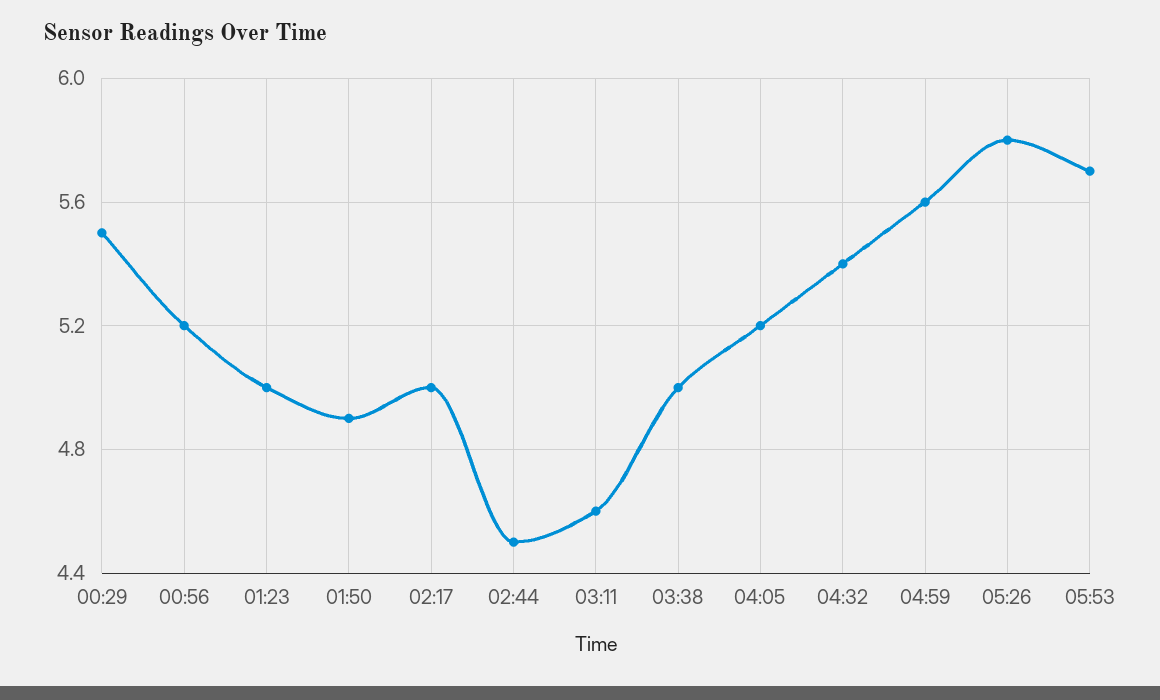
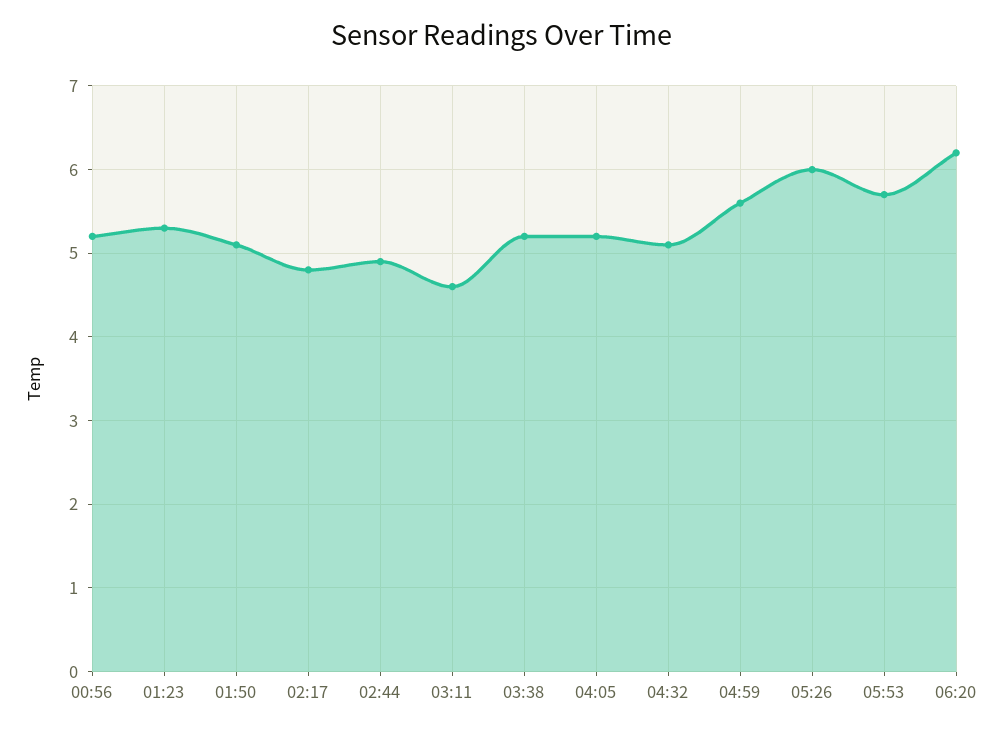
00:29: 5.5 -> none
01:23: 5 -> 5.3
01:50: 4.9 -> 5.1
02:17: 5 -> 4.8
02:44: 4.5 -> 4.9
03:38: 5 -> 5.2
04:32: 5.4 -> 5.1
05:26: 5.8 -> 6
06:20: none -> 6.2

